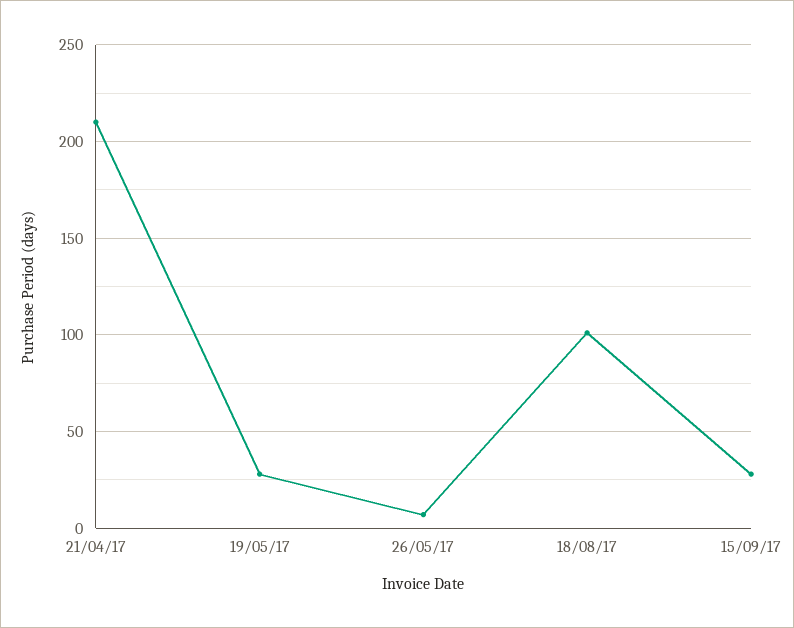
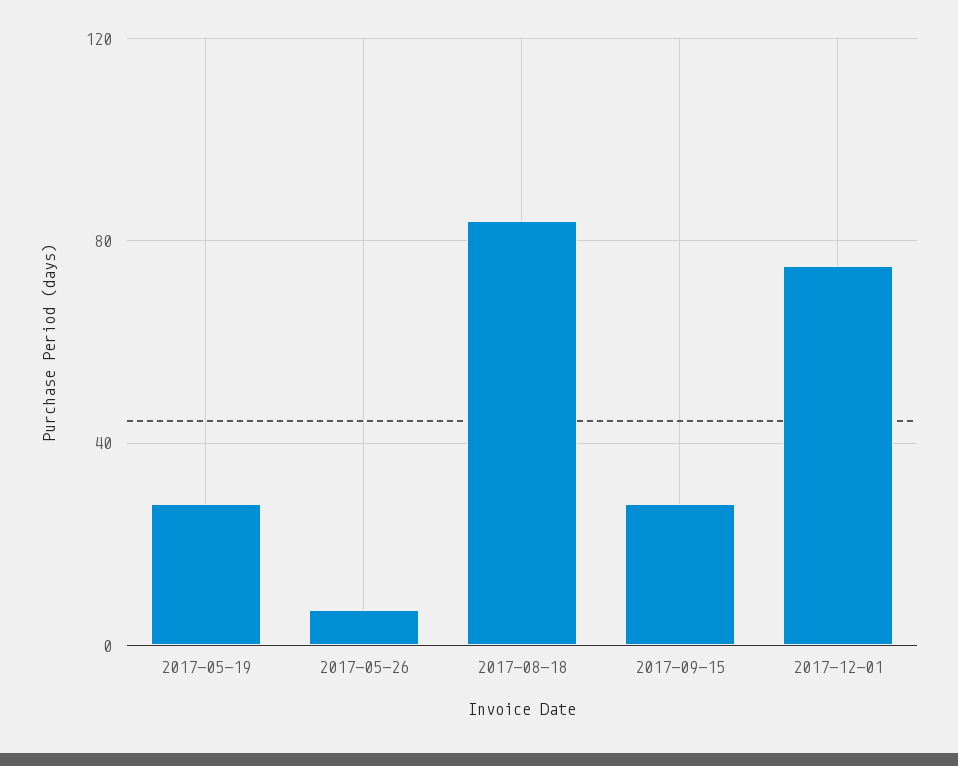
21/04/17: 210 -> none
18/08/17: 100 -> 85
2017-12-01: none -> 75

